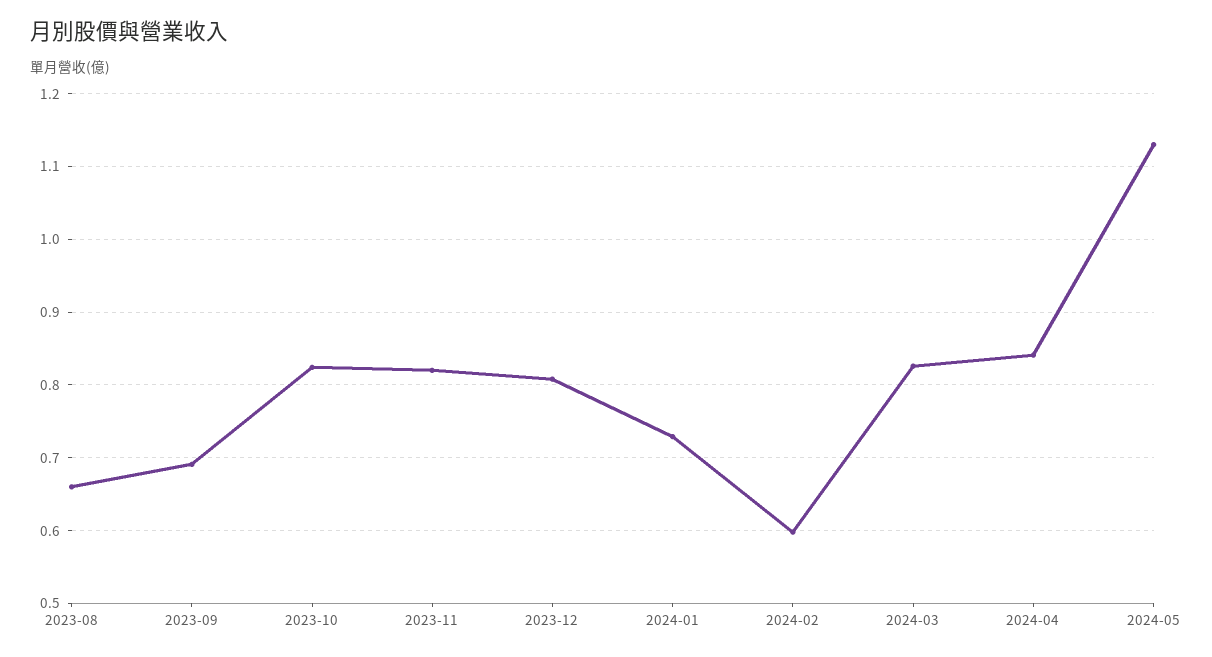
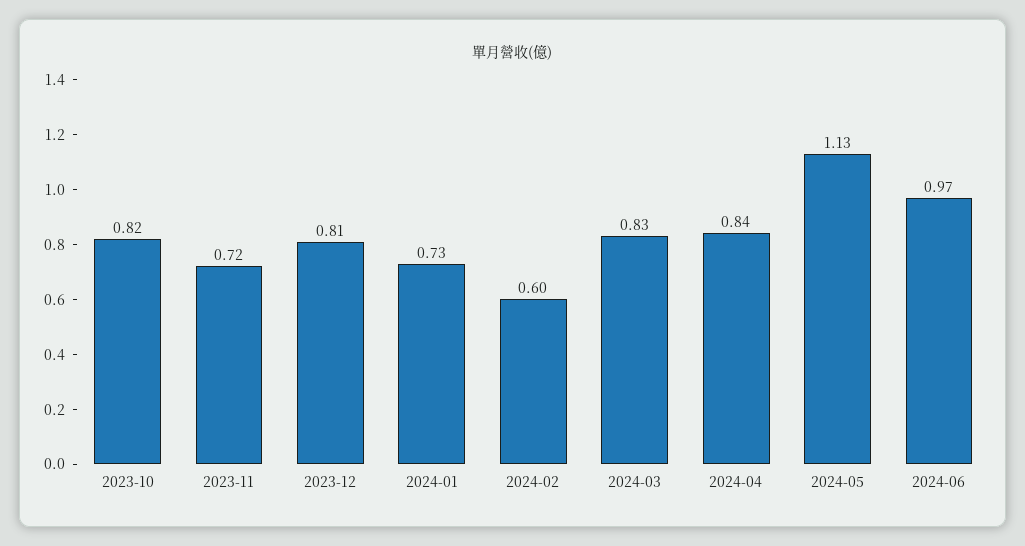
2023-08: 0.66 -> none
2023-09: 0.69 -> none
2023-11: 0.82 -> 0.72
2024-06: none -> 0.97

